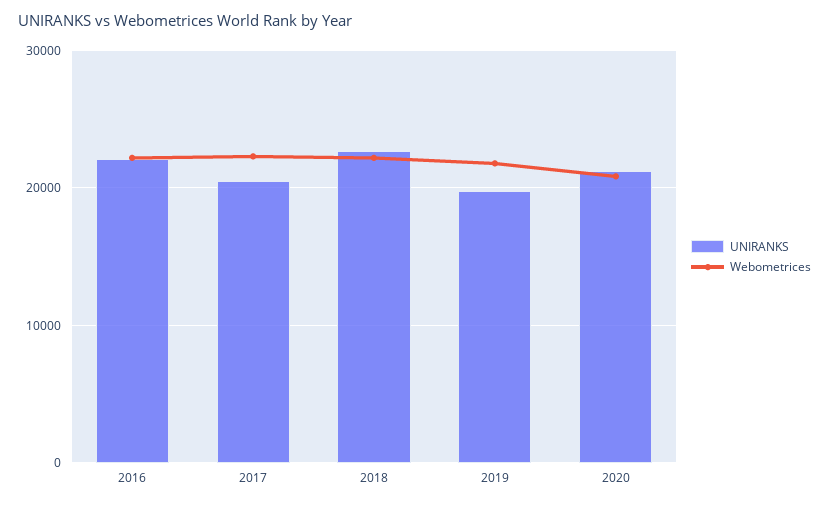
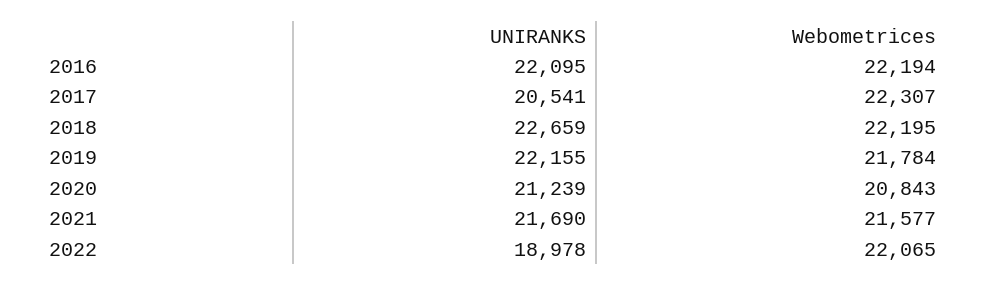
UNIRANKS, 2019: 20000 -> 22155
UNIRANKS, 2021: none -> 21690
Webometrices, 2021: none -> 21577
UNIRANKS, 2022: none -> 18978
Webometrices, 2022: none -> 22065

